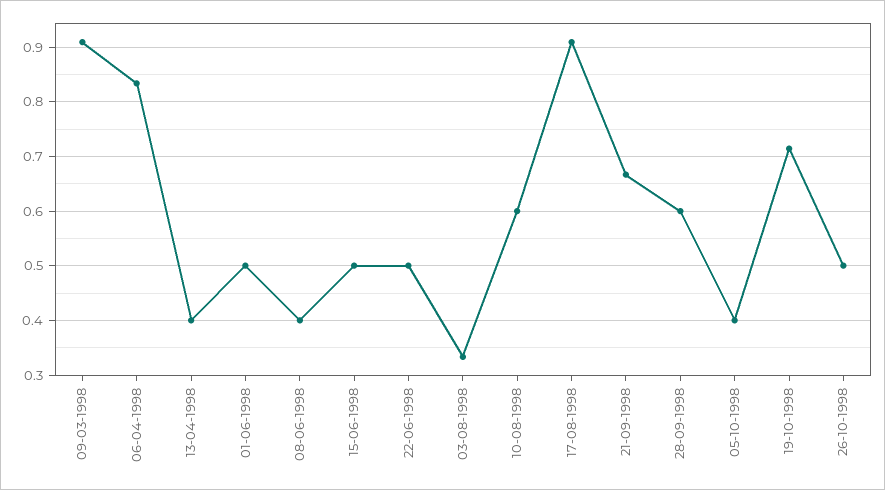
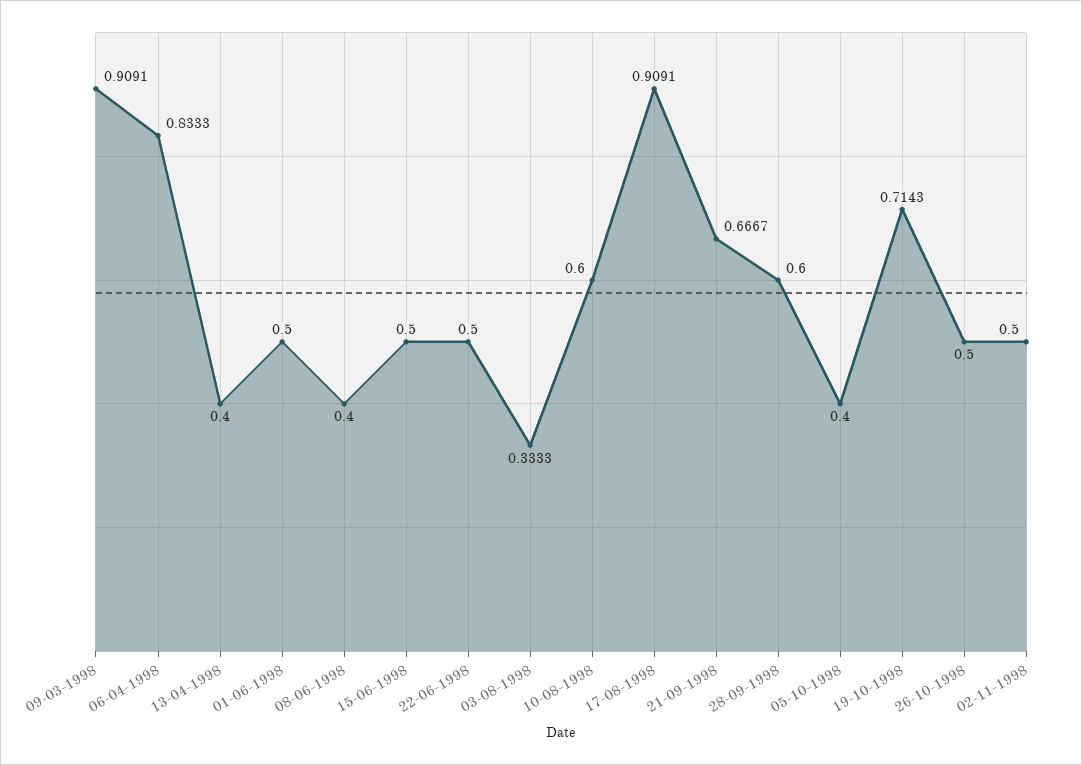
02-11-1998: none -> 0.5

